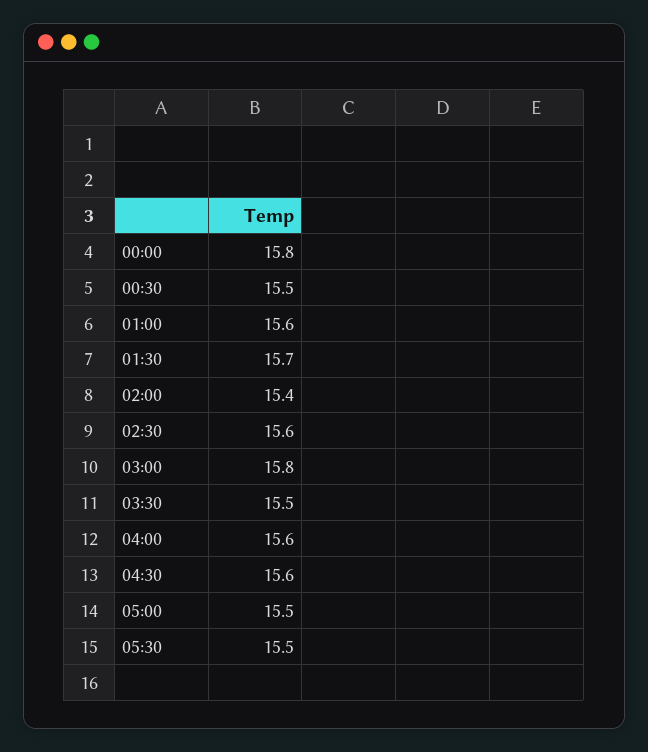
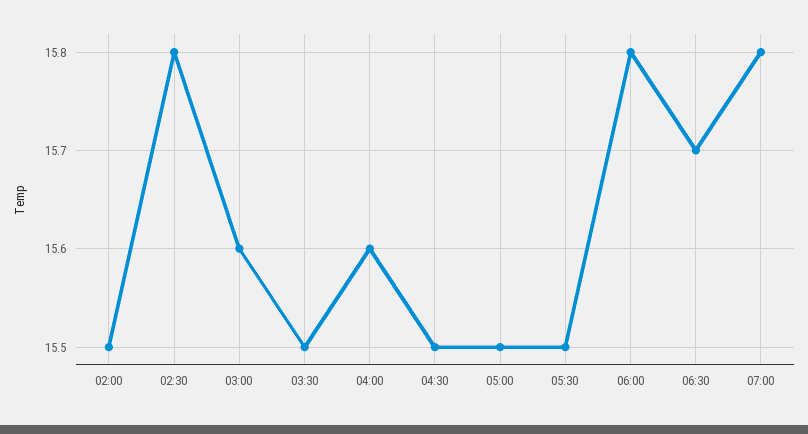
00:00: 15.8 -> none
00:30: 15.5 -> none
01:00: 15.6 -> none
01:30: 15.7 -> none
02:00: 15.4 -> 15.5
02:30: 15.6 -> 15.8
03:00: 15.8 -> 15.6
04:30: 15.6 -> 15.5
06:00: none -> 15.8
06:30: none -> 15.7
07:00: none -> 15.8

